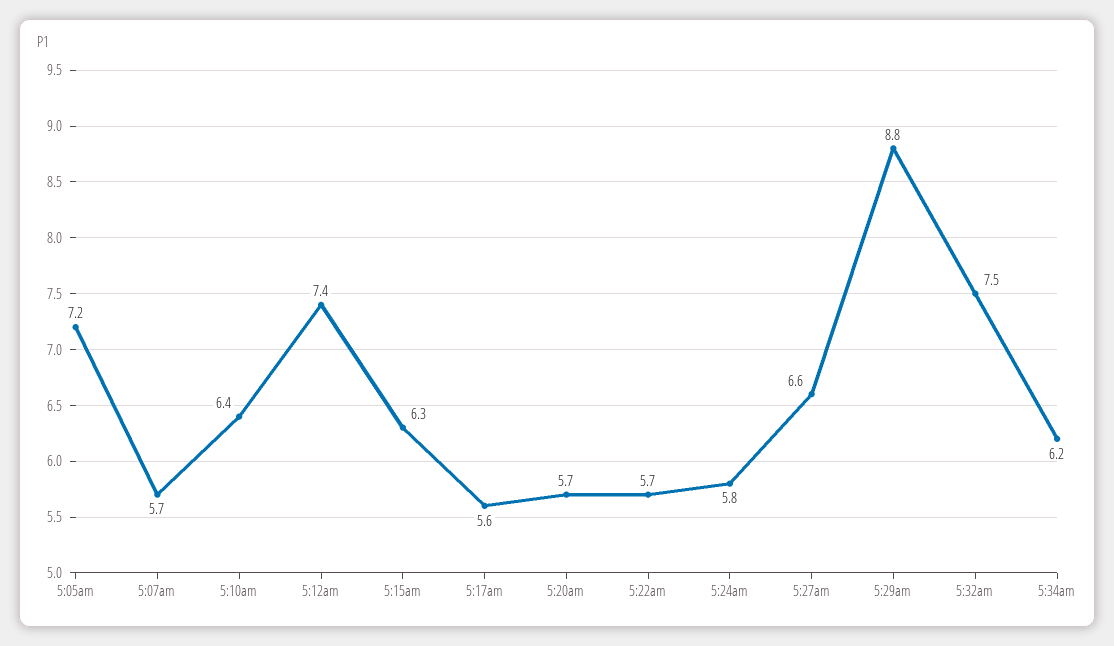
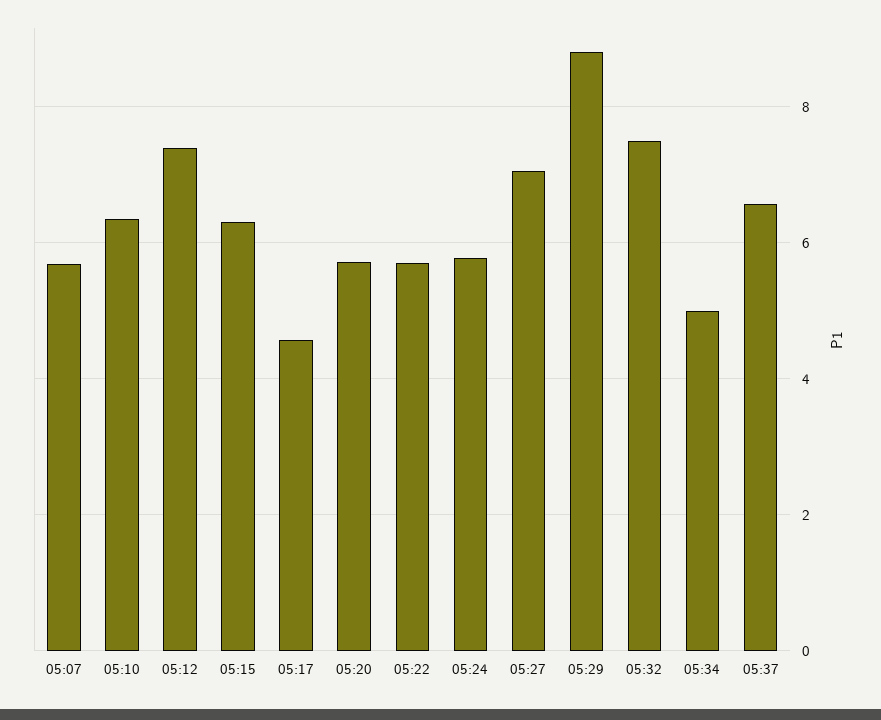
5:05am: 7.2 -> none
5:17am: 5.6 -> 4.6
5:27am: 6.6 -> 7
5:34am: 6.2 -> 5
05:37: none -> 6.6

